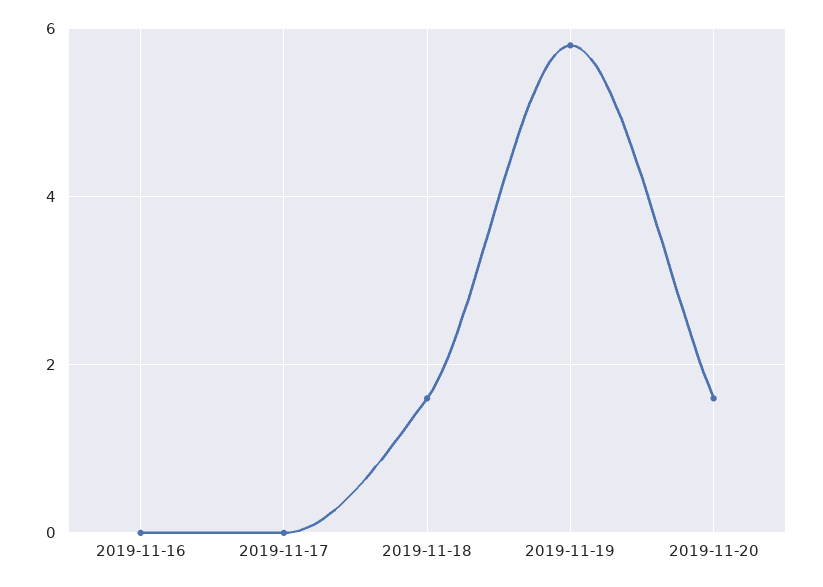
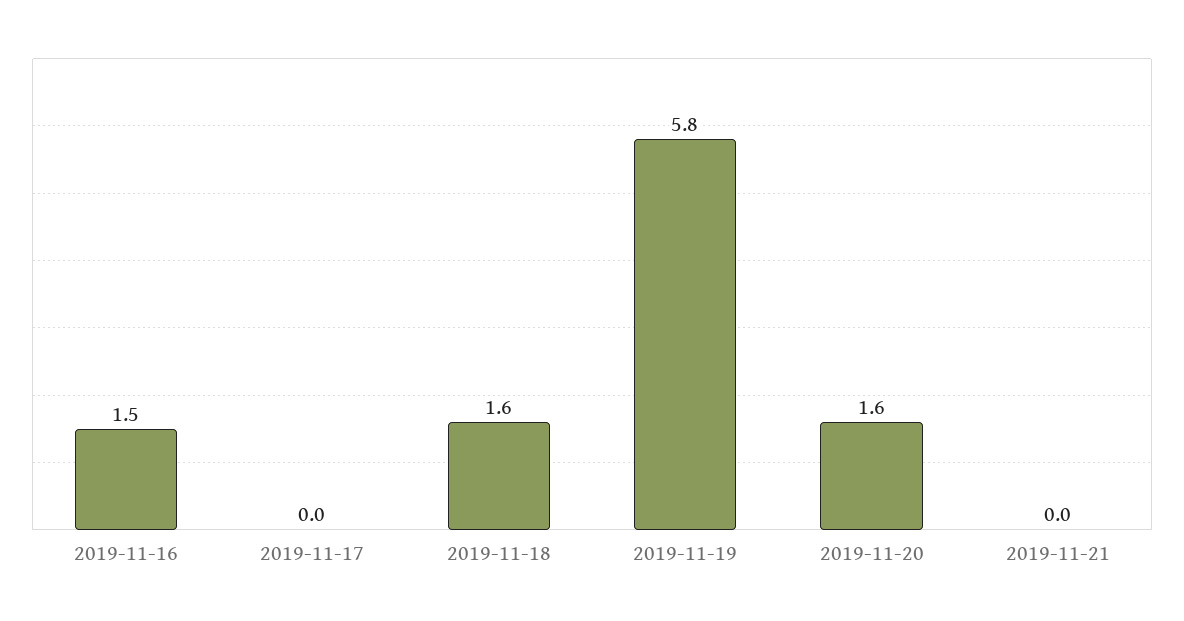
2019-11-16: 0 -> 1.5
2019-11-21: none -> 0

